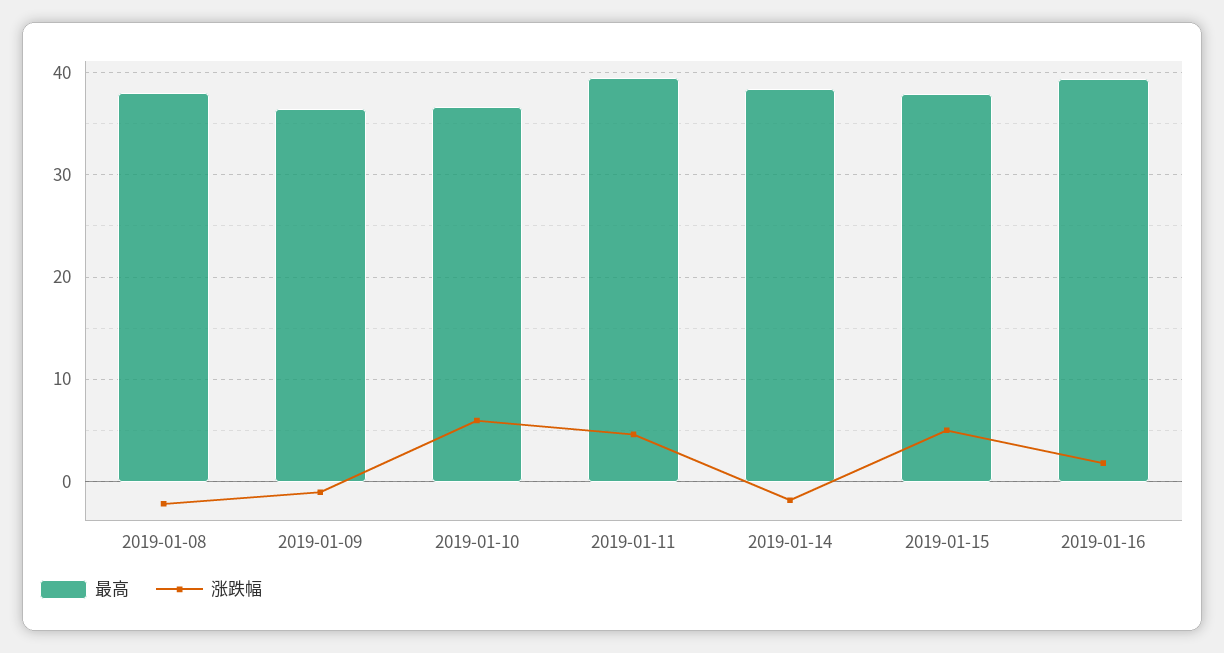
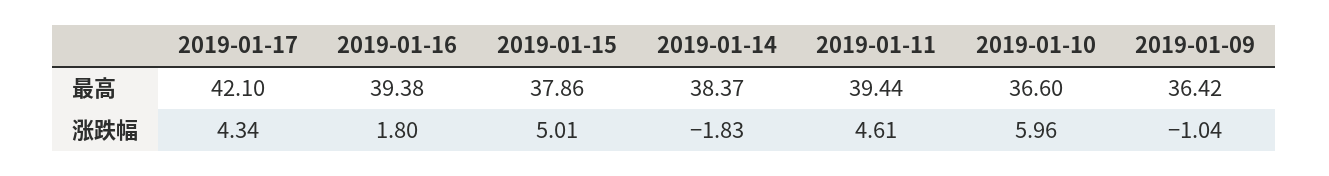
最高, 2019-01-08: 38 -> none
涨跌幅, 2019-01-08: -2 -> none
最高, 2019-01-17: none -> 42.1
涨跌幅, 2019-01-17: none -> 4.34

